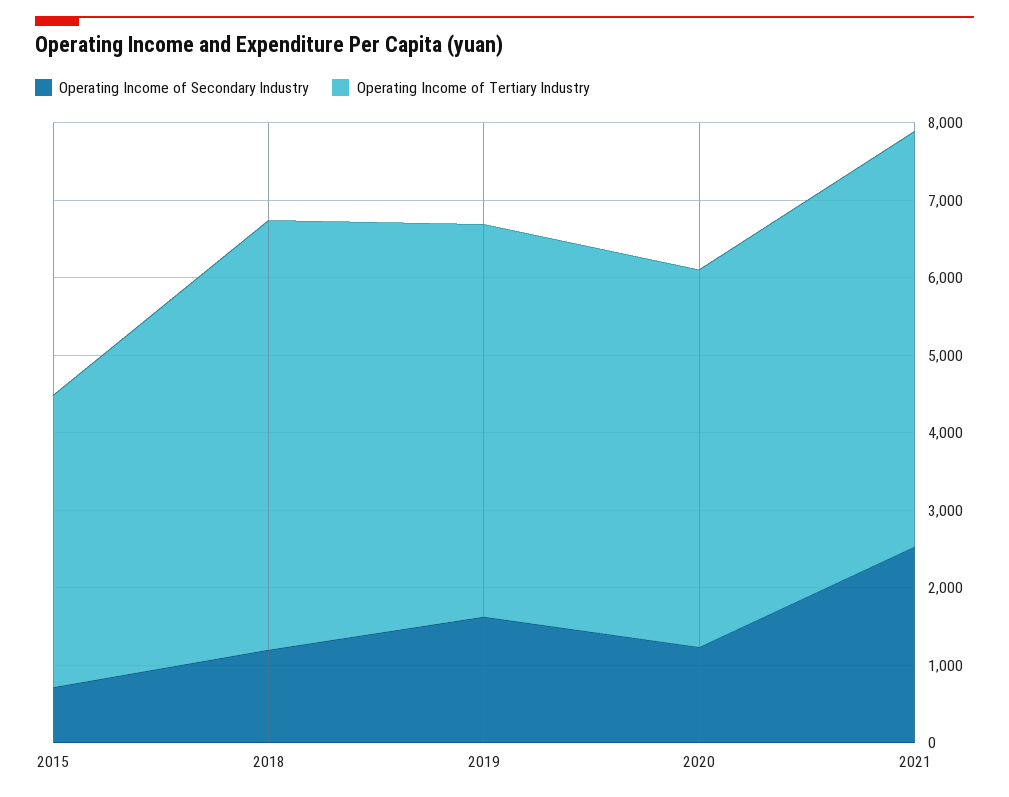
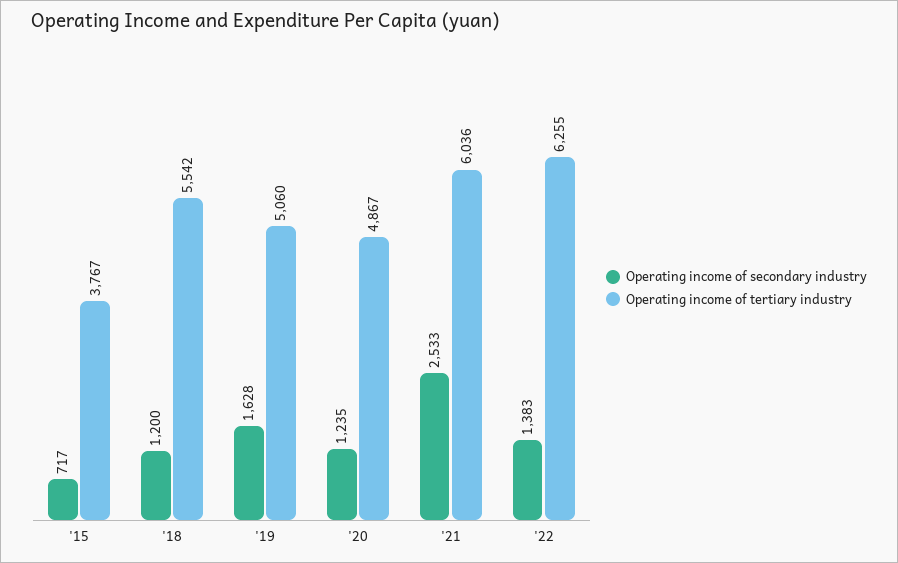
Operating Income of Tertiary Industry, 2021: 5400 -> 6036
Operating Income of Secondary Industry, '22: none -> 1383
Operating Income of Tertiary Industry, '22: none -> 6255

